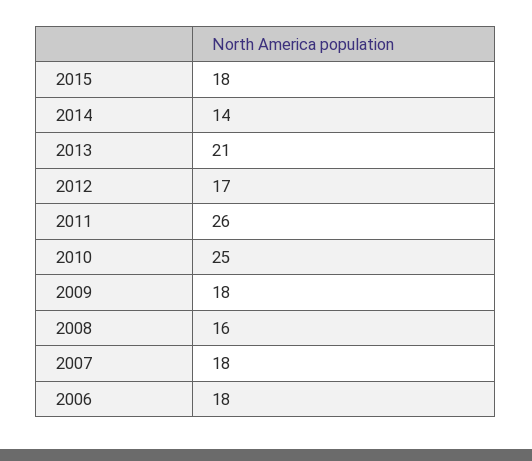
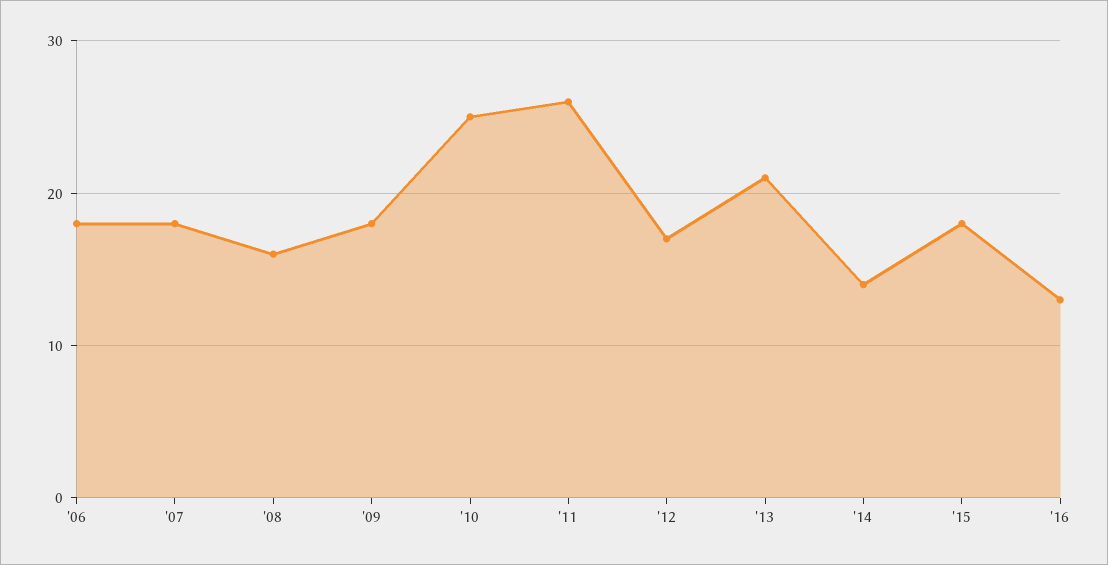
'16: none -> 13

